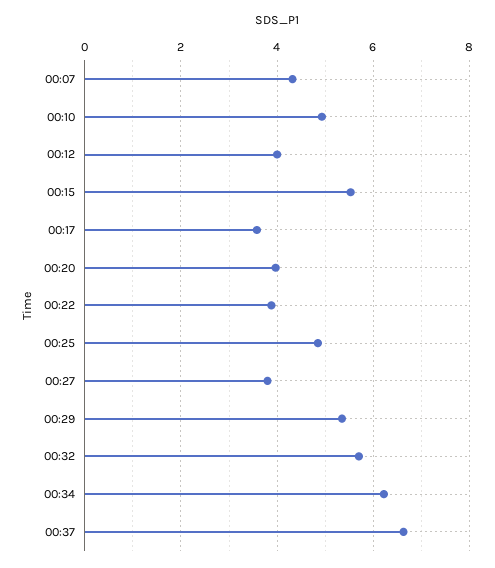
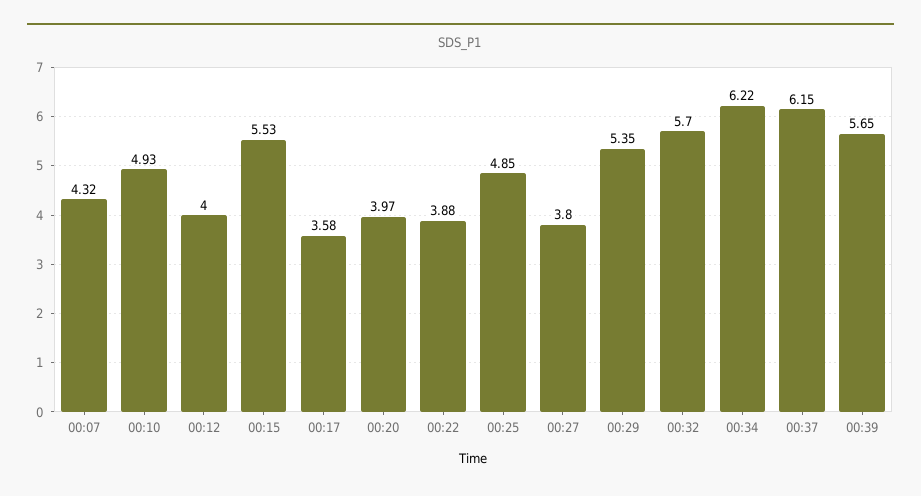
00:37: 6.6 -> 6.15
00:39: none -> 5.65

